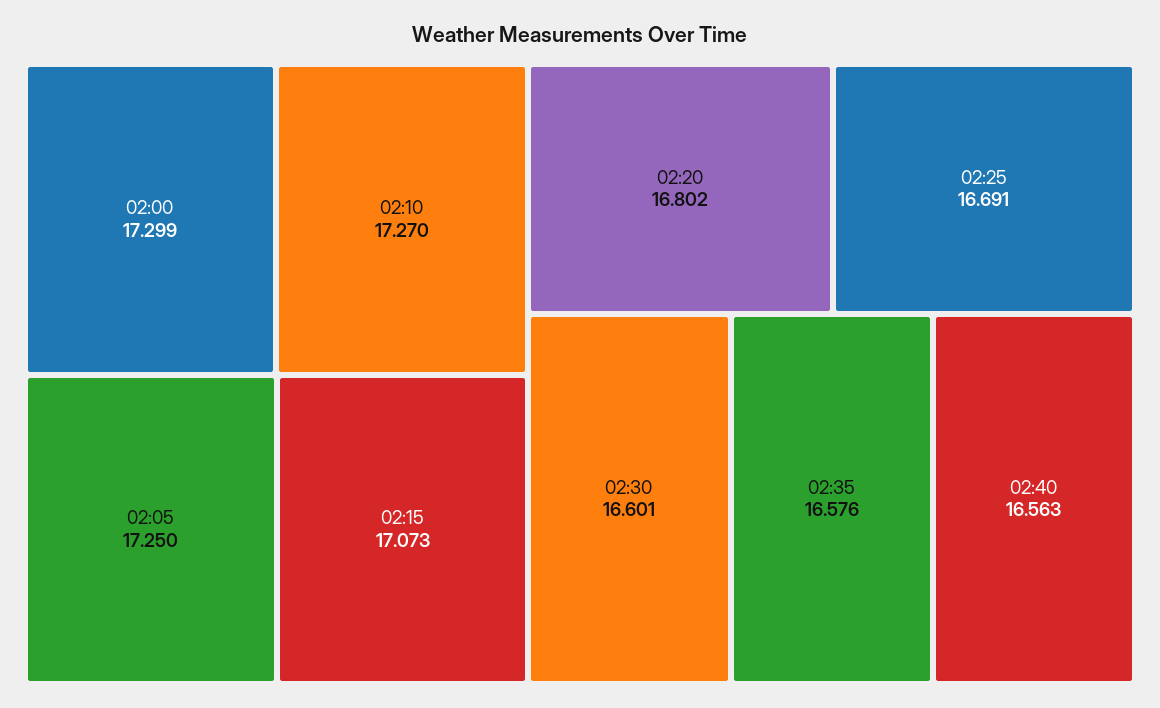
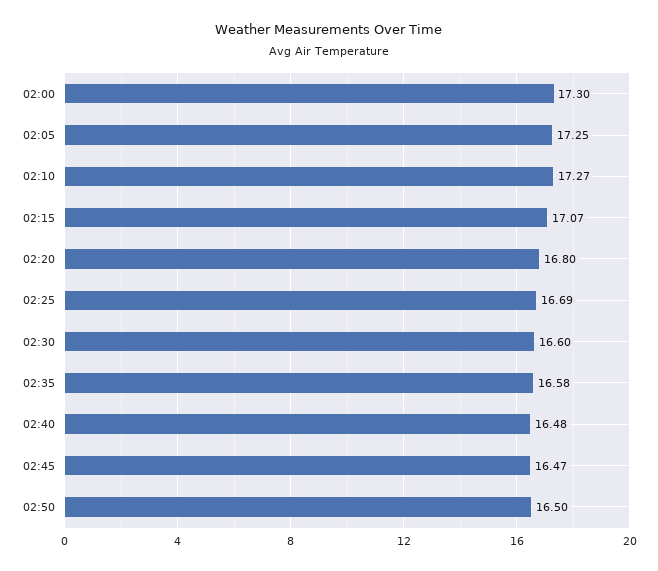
02:40: 16.563 -> 16.48
02:45: none -> 16.47
02:50: none -> 16.5

